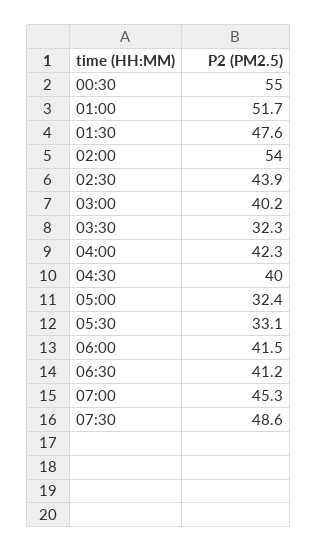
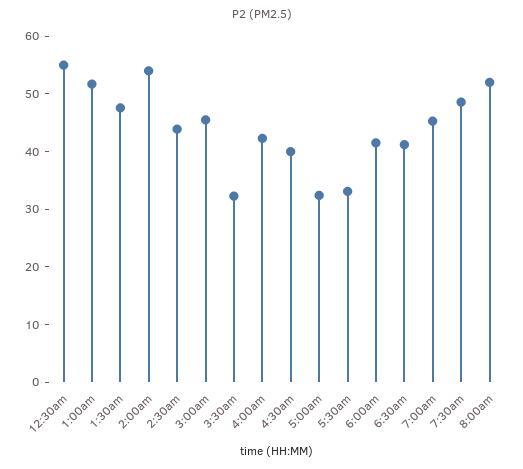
03:00: 40.2 -> 46
8:00am: none -> 52

